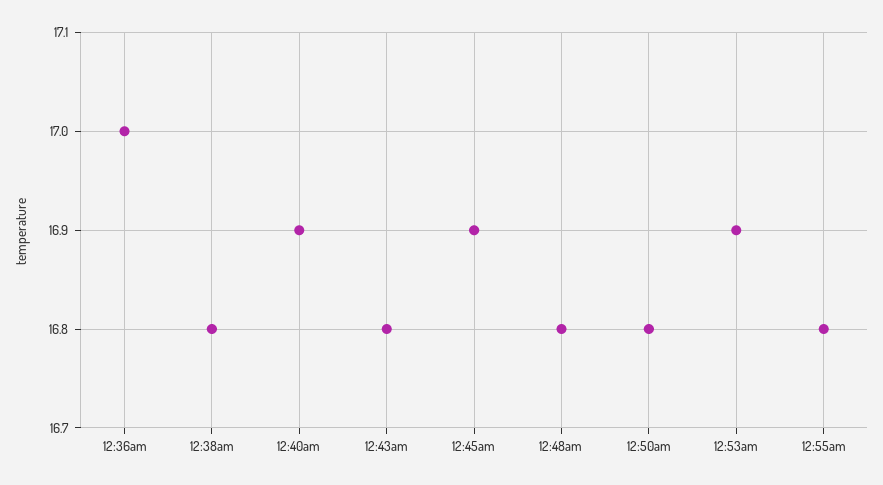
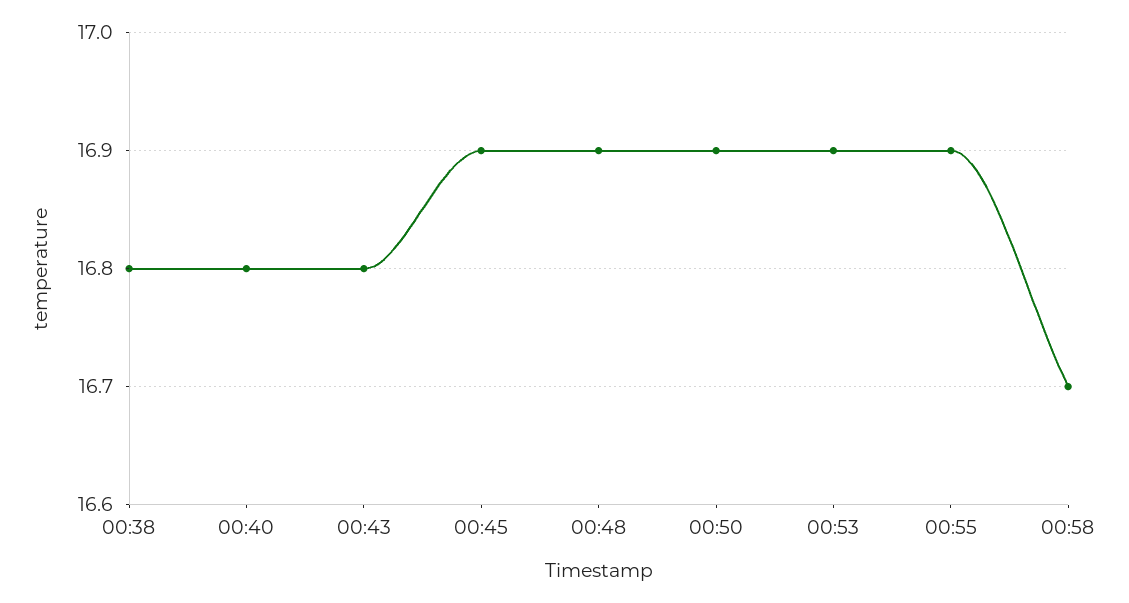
12:36am: 17 -> none
12:40am: 16.9 -> 16.8
12:48am: 16.8 -> 16.9
12:50am: 16.8 -> 16.9
12:55am: 16.8 -> 16.9
00:58: none -> 16.7

